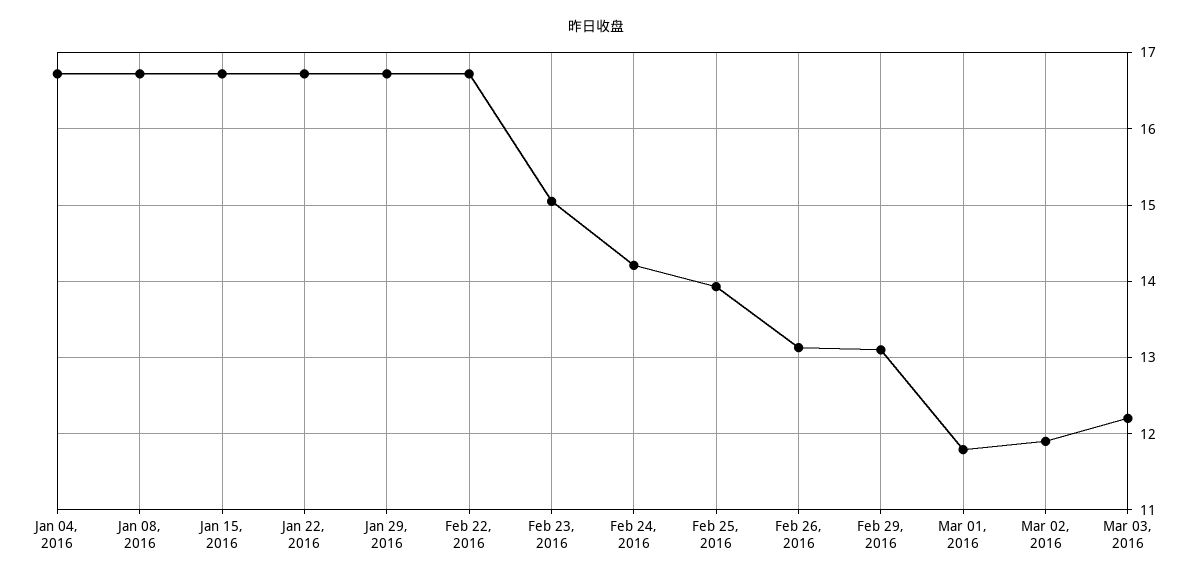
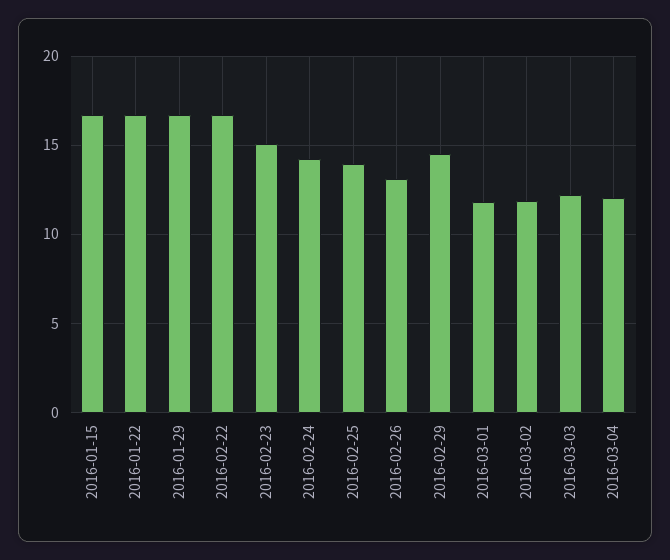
Jan 04, 2016: 16.7 -> none
Jan 08, 2016: 16.7 -> none
Feb 29, 2016: 13.1 -> 14.5
2016-03-04: none -> 12

